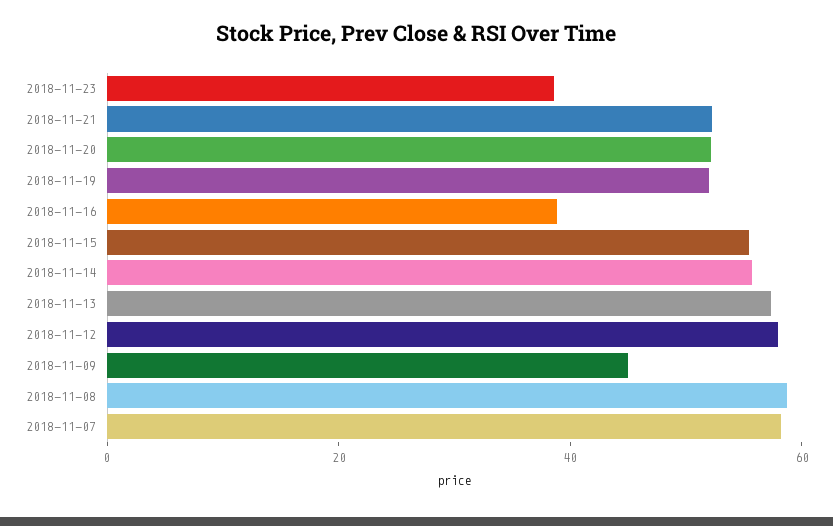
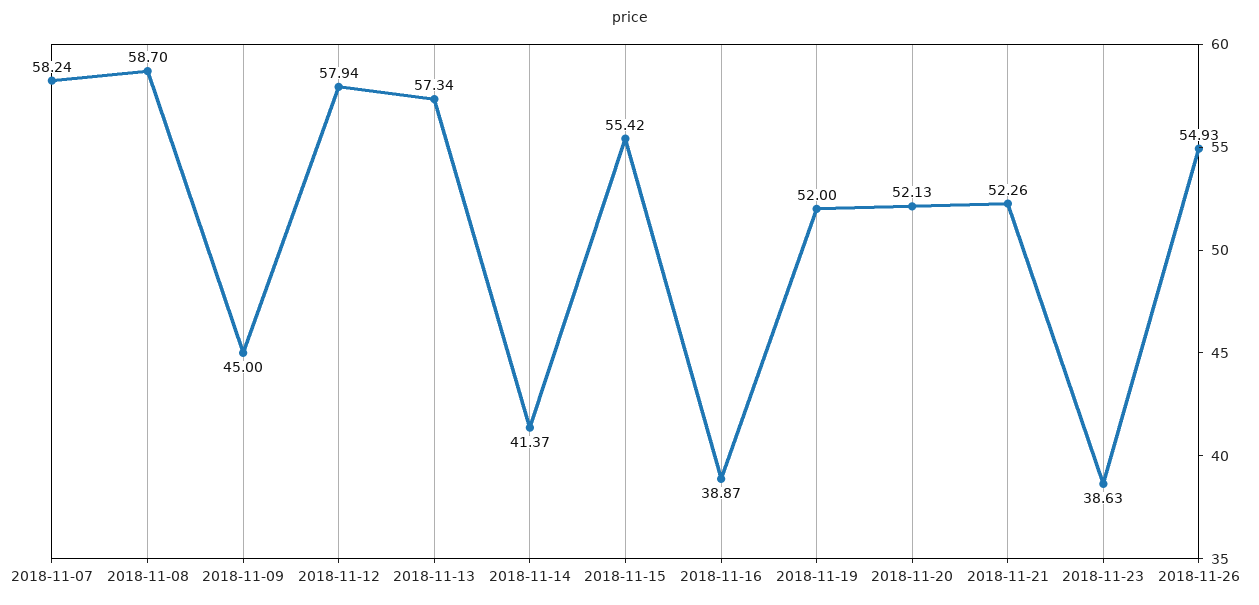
2018-11-14: 55 -> 41.37
2018-11-26: none -> 54.93

